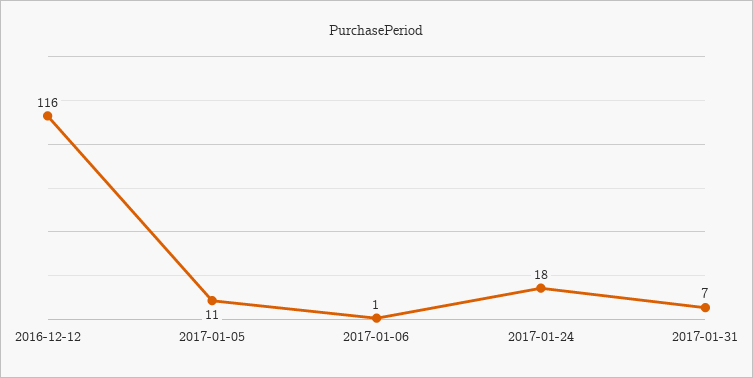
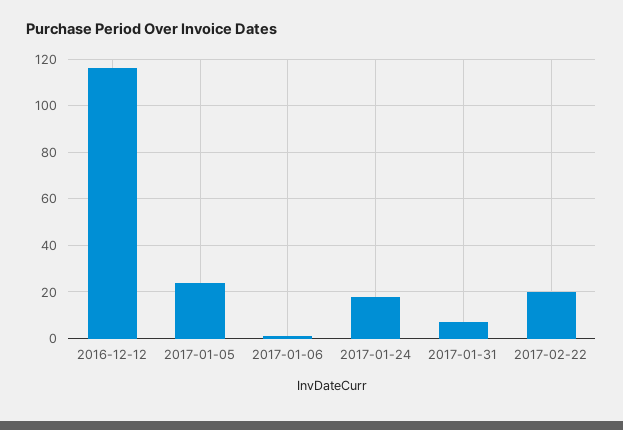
2017-01-05: 11 -> 25
2017-02-22: none -> 20

